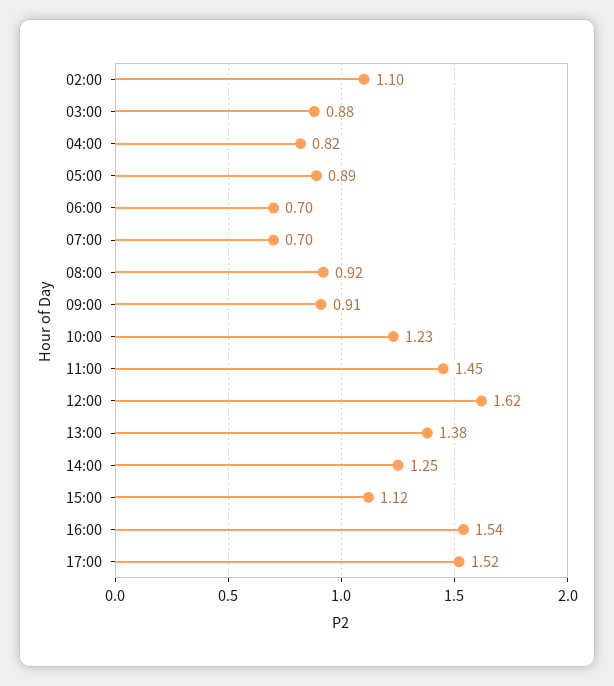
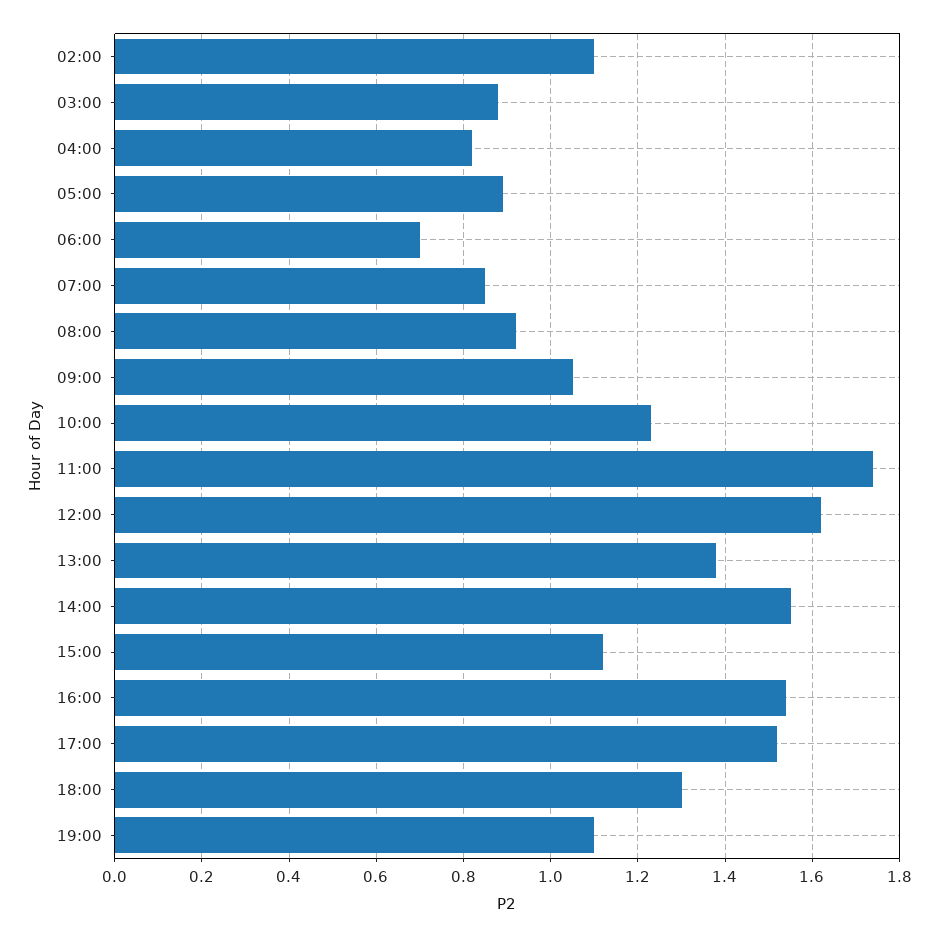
07:00: 0.7 -> 0.85
09:00: 0.91 -> 1.05
11:00: 1.45 -> 1.75
14:00: 1.25 -> 1.55
18:00: none -> 1.3
19:00: none -> 1.1

